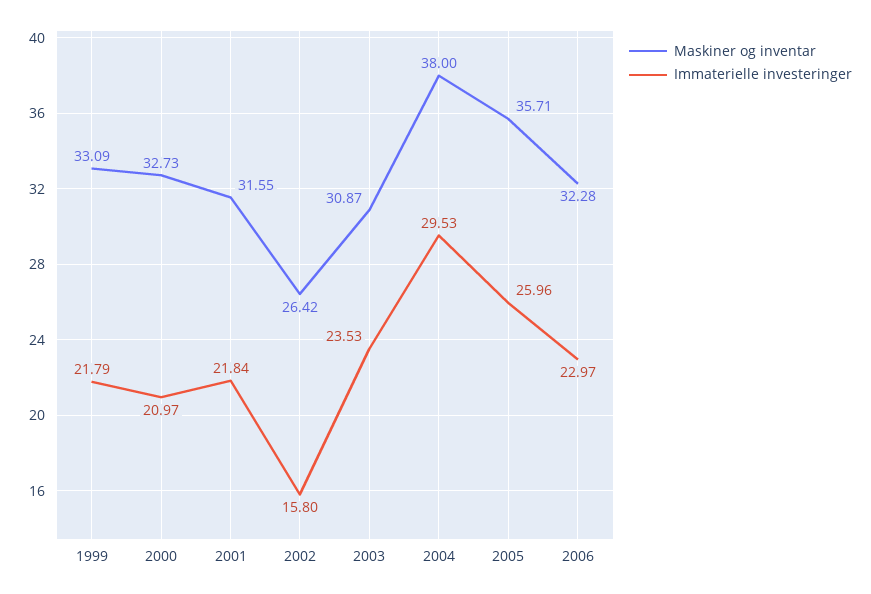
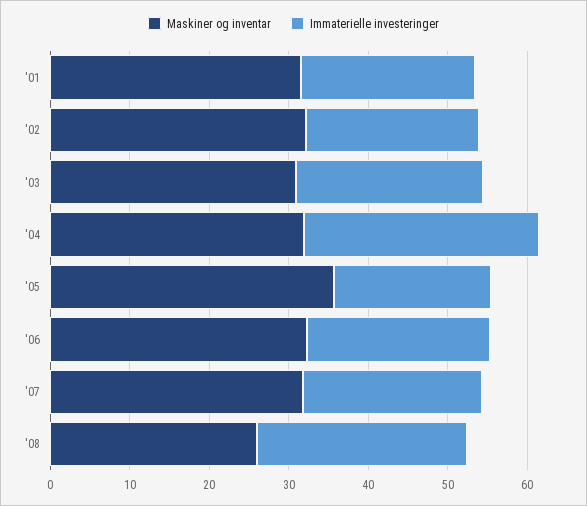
Maskiner og inventar, 1999: 33.09 -> none
Immaterielle investeringer, 1999: 21.79 -> none
Maskiner og inventar, 2000: 32.73 -> none
Immaterielle investeringer, 2000: 20.97 -> none
Maskiner og inventar, 2002: 26.42 -> 32
Immaterielle investeringer, 2002: 15.8 -> 22
Maskiner og inventar, 2004: 38 -> 32
Immaterielle investeringer, 2005: 25.96 -> 20
Maskiner og inventar, '07: none -> 32
Immaterielle investeringer, '07: none -> 22
Maskiner og inventar, '08: none -> 26
Immaterielle investeringer, '08: none -> 26

